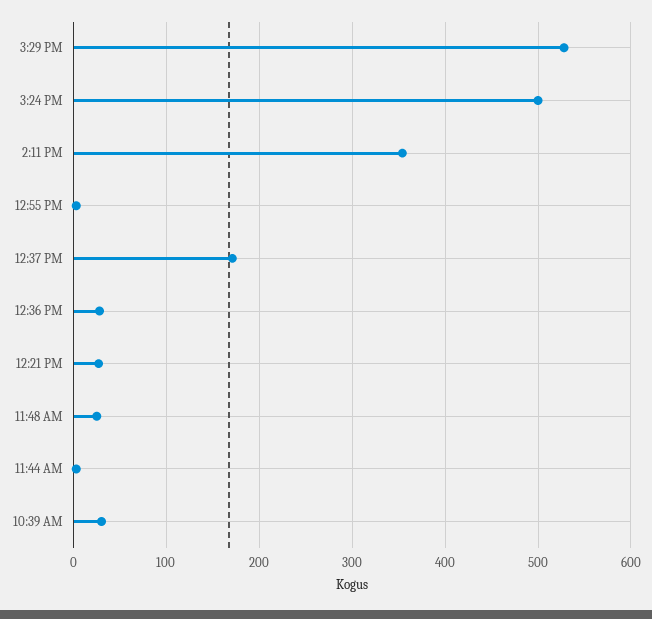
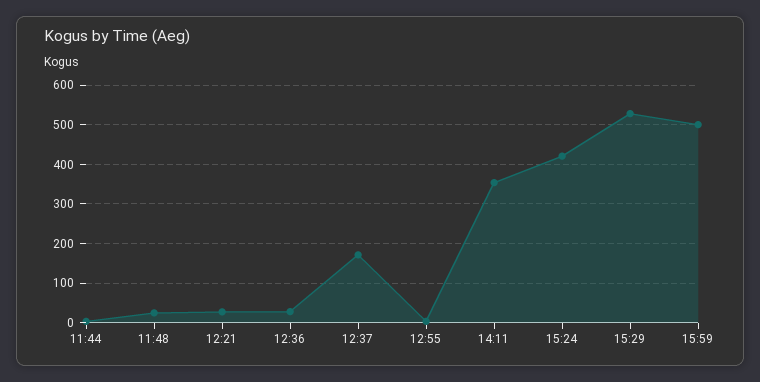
3:24 PM: 500 -> 420
10:39 AM: 30 -> none
15:59: none -> 500

